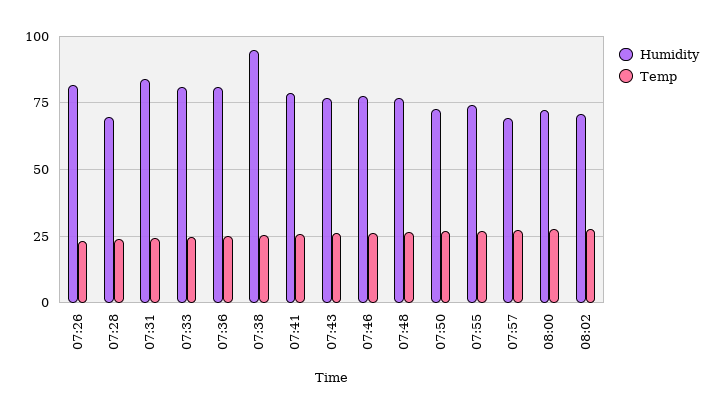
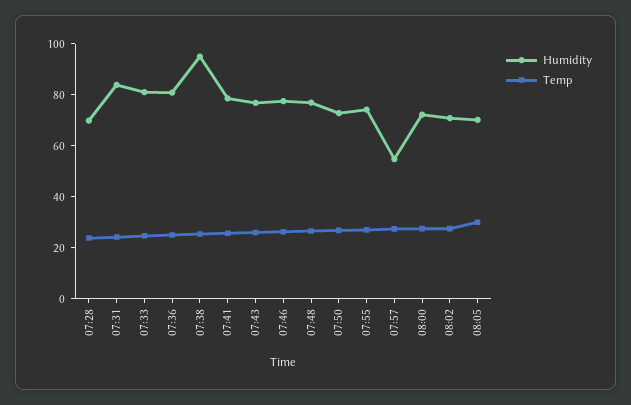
Humidity, 07:26: 82.5 -> none
Temp, 07:26: 22.5 -> none
Humidity, 07:57: 70 -> 55
Humidity, 08:05: none -> 70
Temp, 08:05: none -> 30

